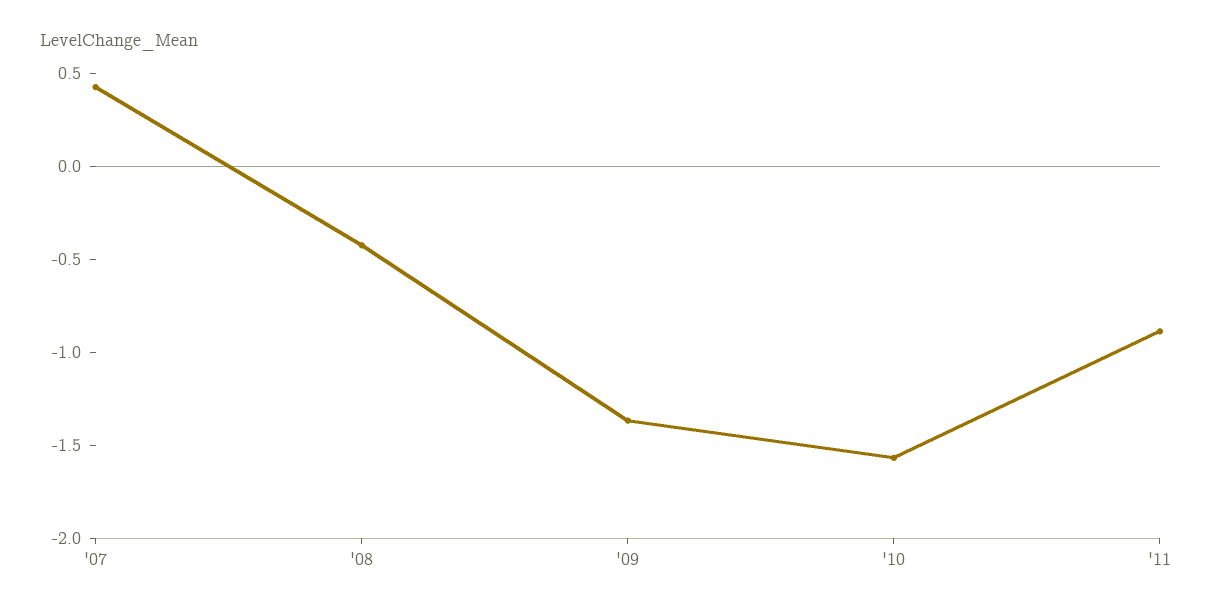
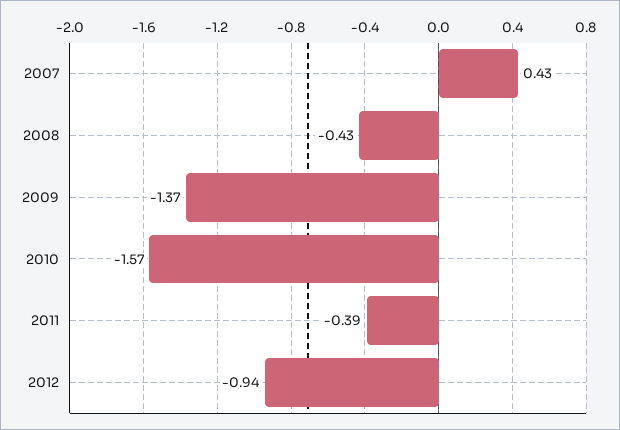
'11: -0.9 -> -0.39
2012: none -> -0.94

